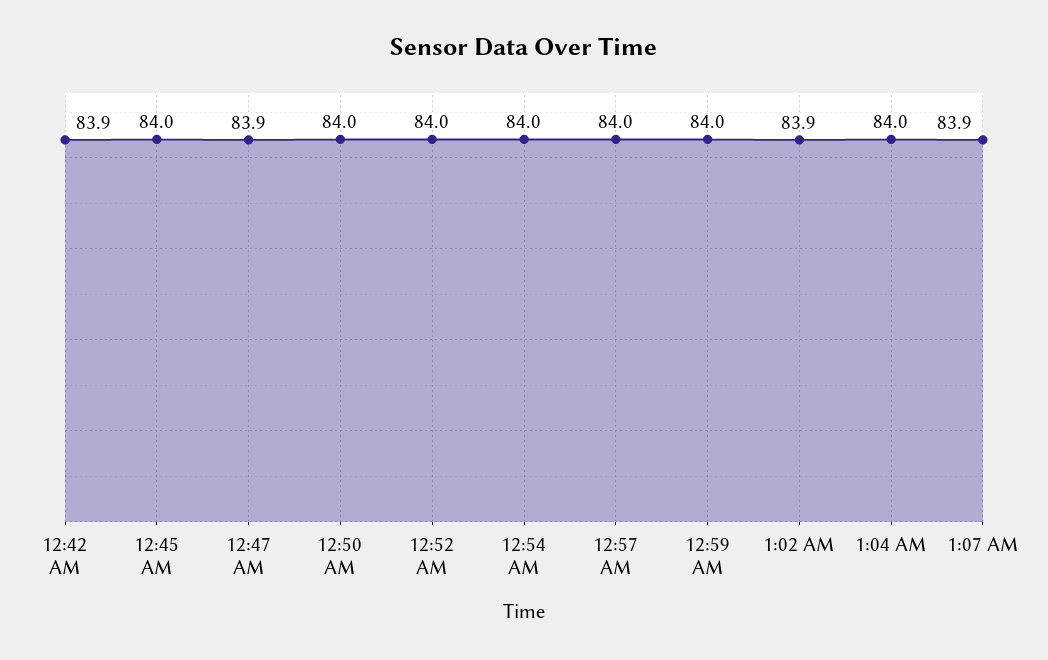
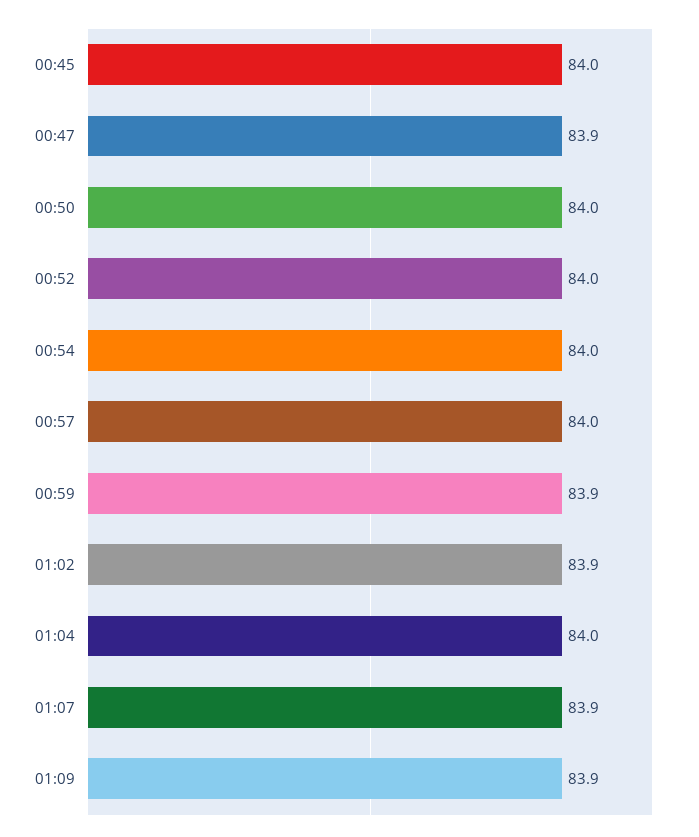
12:42 AM: 83.9 -> none
12:59 AM: 84 -> 83.9
01:09: none -> 83.9

